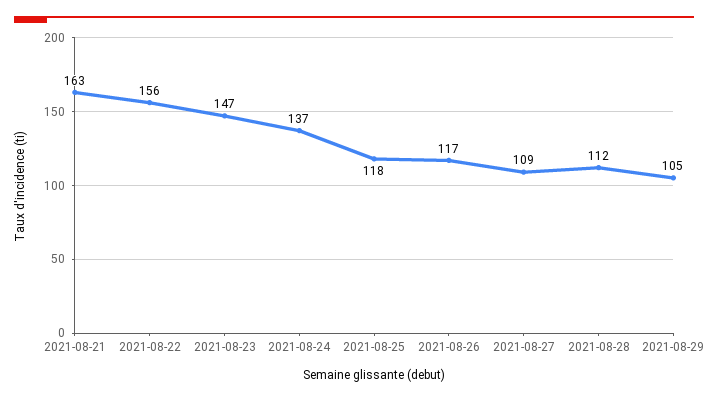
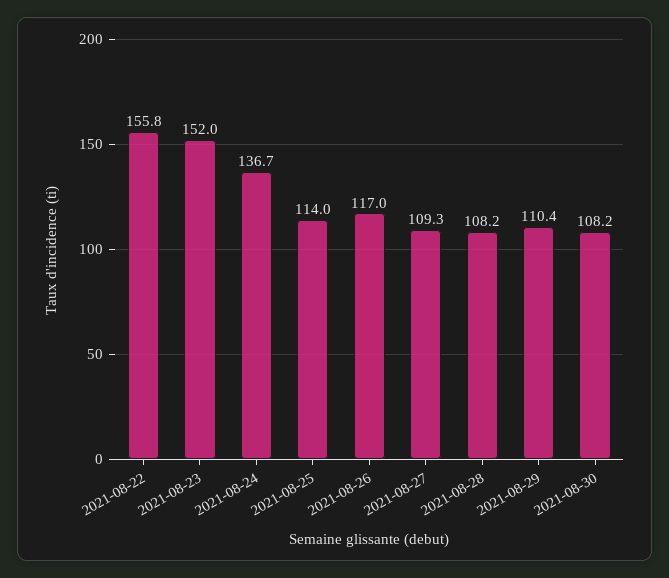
2021-08-21: 163 -> none
2021-08-23: 147 -> 152
2021-08-25: 118 -> 114
2021-08-28: 112 -> 108.2
2021-08-29: 105 -> 110.4
2021-08-30: none -> 108.2

